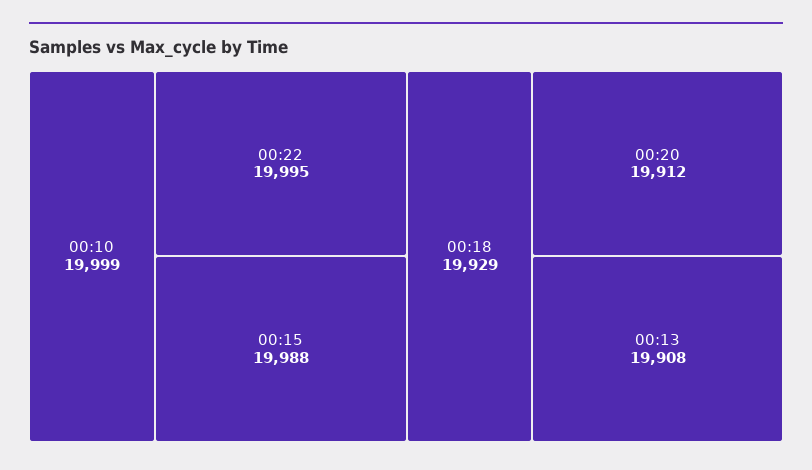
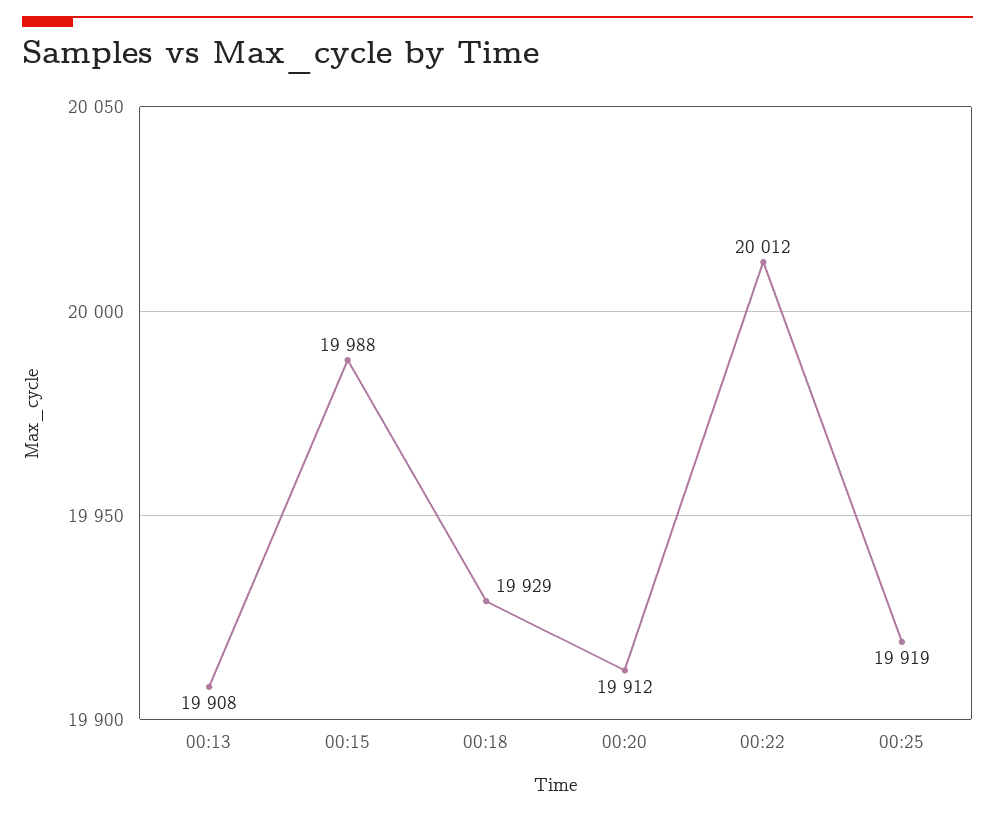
00:10: 19999 -> none
00:22: 19995 -> 20012
00:25: none -> 19919

